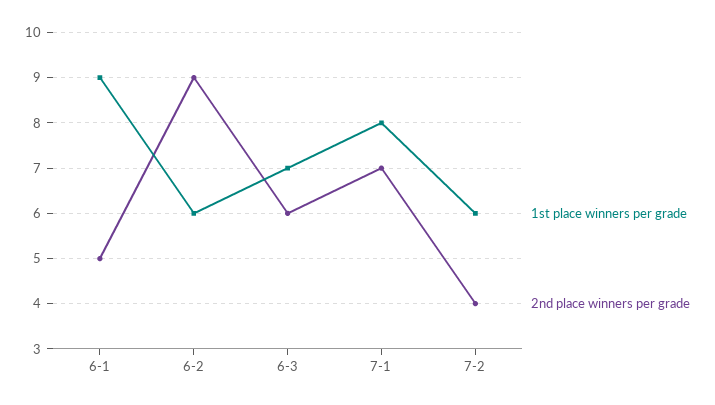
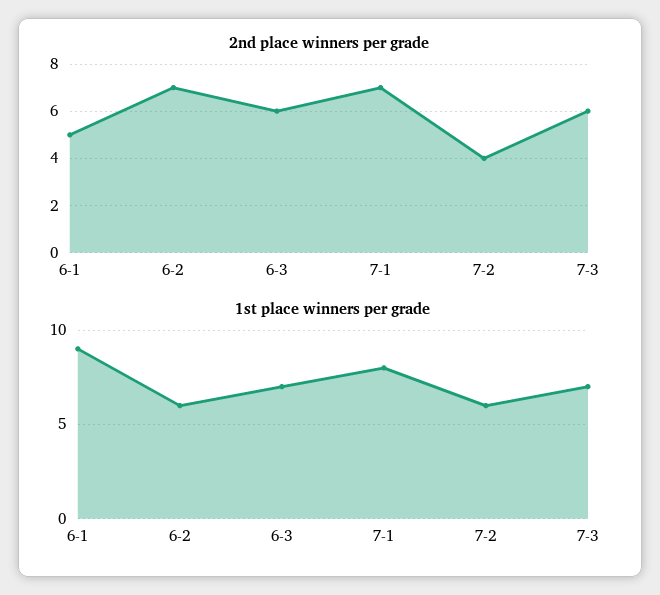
2nd place winners per grade, 6-2: 9 -> 7
2nd place winners per grade, 7-3: none -> 6
1st place winners per grade, 7-3: none -> 7

